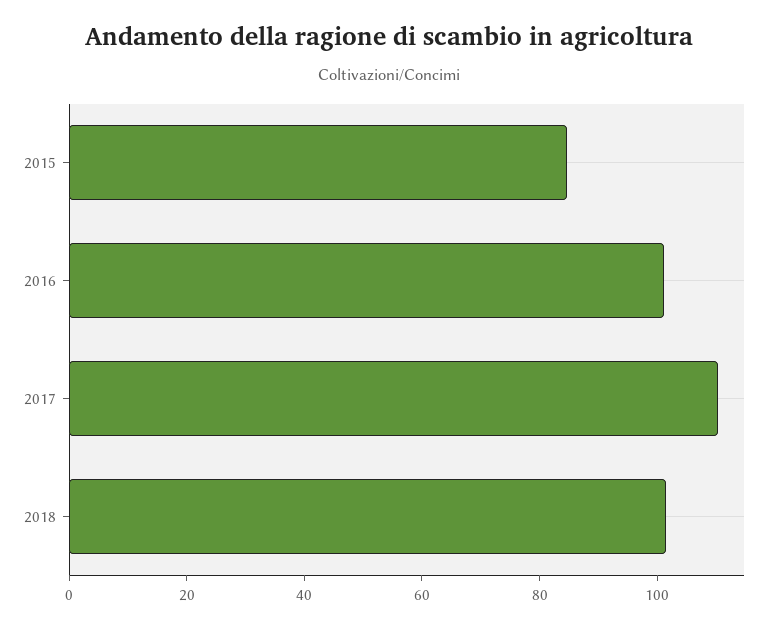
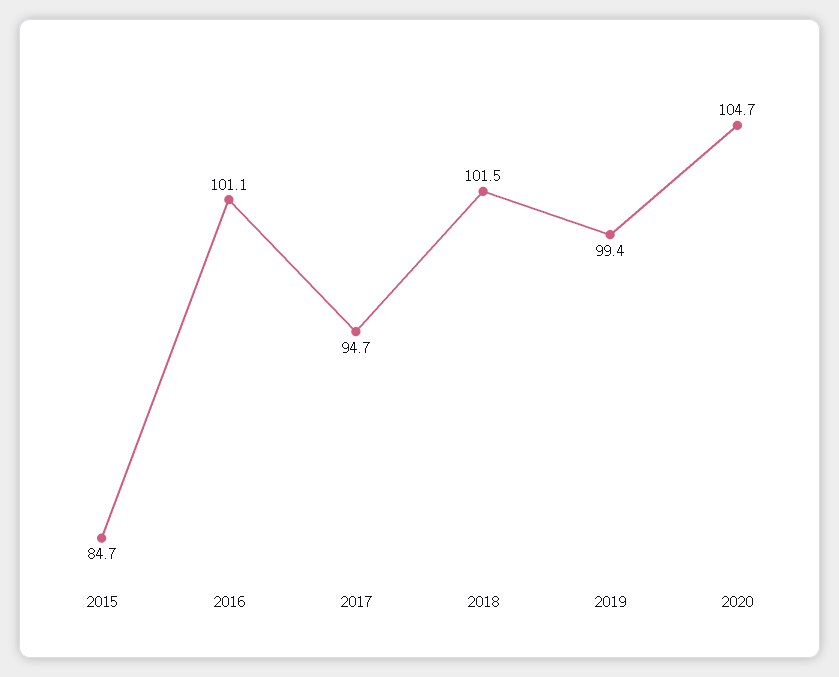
2017: 110 -> 94.7
2019: none -> 99.4
2020: none -> 104.7

